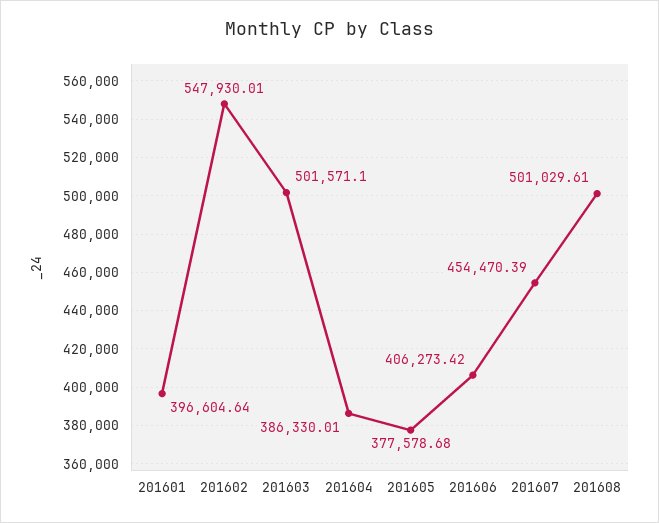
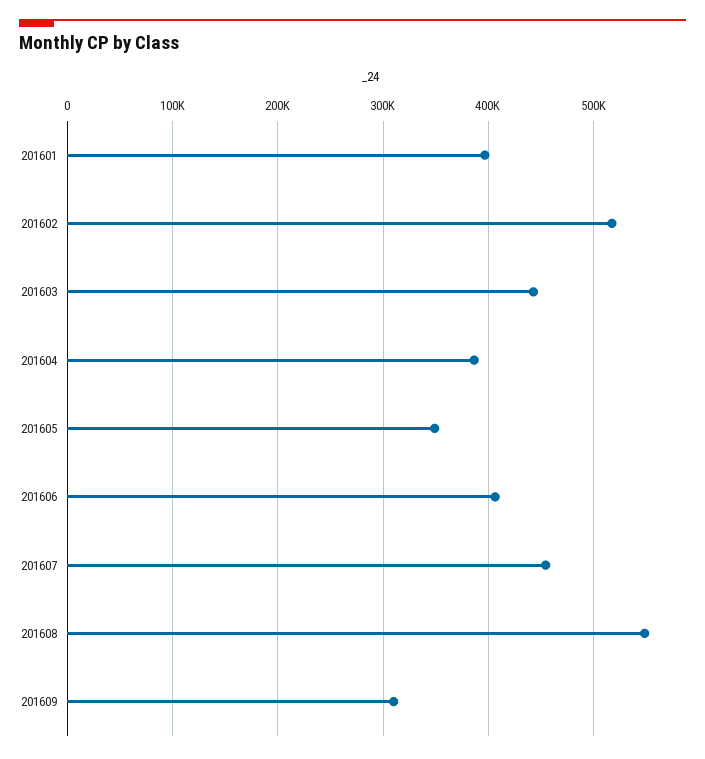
201602: 547930.01 -> 520000
201603: 501571.1 -> 440000
201605: 377578.68 -> 350000
201608: 501029.61 -> 550000
201609: none -> 310000

